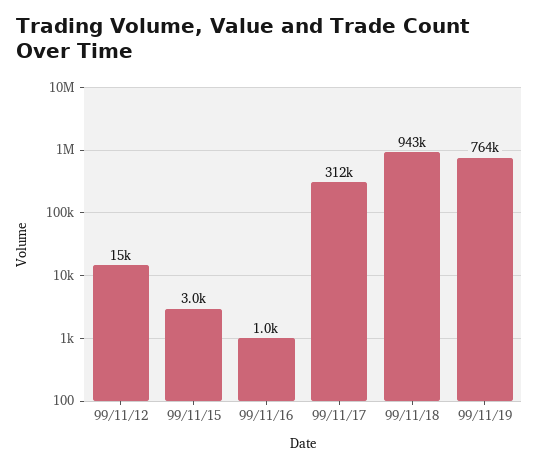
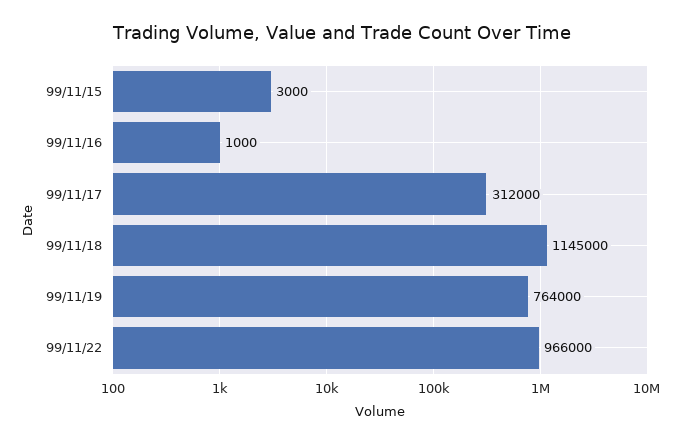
99/11/12: 15000 -> none
99/11/18: 943000 -> 1145000
99/11/22: none -> 966000

